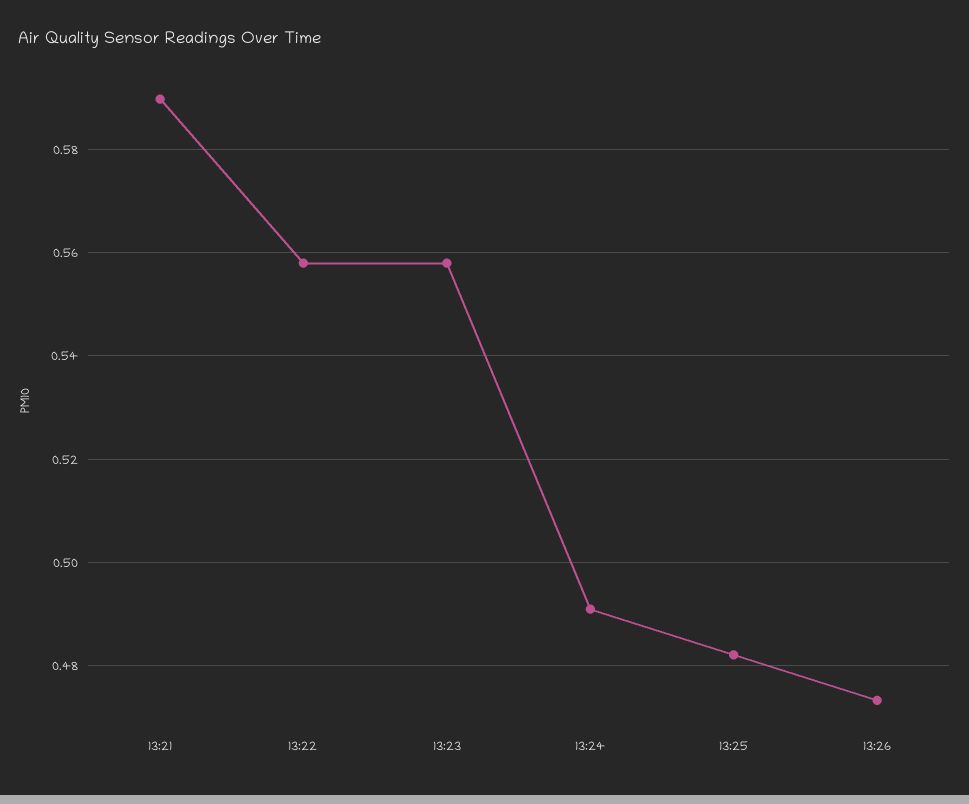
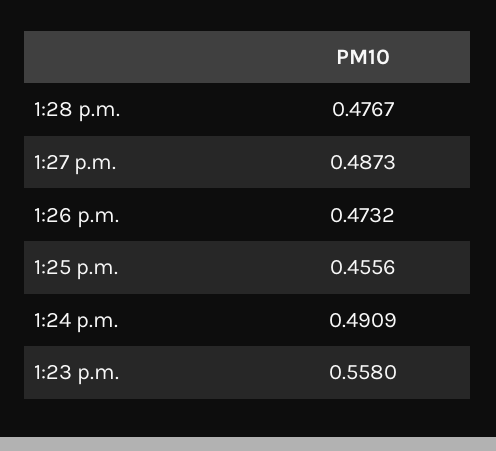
13:21: 0.59 -> none
13:22: 0.558 -> none
13:25: 0.482 -> 0.4556
1:28 p.m.: none -> 0.4767
1:27 p.m.: none -> 0.4873

